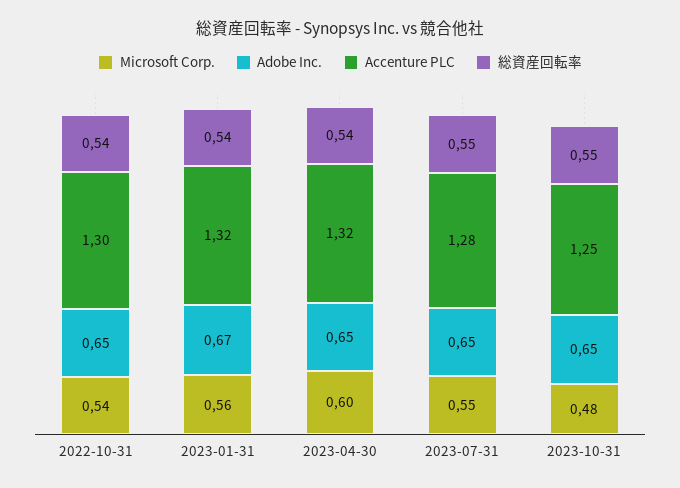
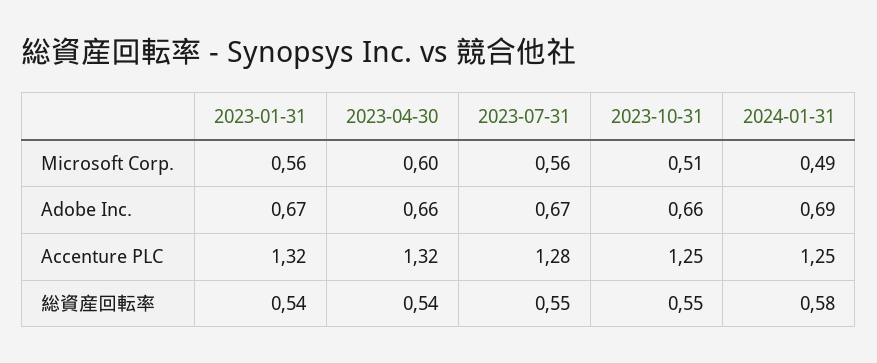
Microsoft Corp., 2022-10-31: 0.54 -> none
Adobe Inc., 2022-10-31: 0.65 -> none
Accenture PLC, 2022-10-31: 1.3 -> none
総資産回転率, 2022-10-31: 0.54 -> none
Adobe Inc., 2023-04-30: 0.65 -> 0.66
Microsoft Corp., 2023-07-31: 0.55 -> 0.56
Adobe Inc., 2023-07-31: 0.65 -> 0.67
Microsoft Corp., 2023-10-31: 0.48 -> 0.51
Adobe Inc., 2023-10-31: 0.65 -> 0.66
Microsoft Corp., 2024-01-31: none -> 0.49
Adobe Inc., 2024-01-31: none -> 0.69
Accenture PLC, 2024-01-31: none -> 1.25
総資産回転率, 2024-01-31: none -> 0.58

